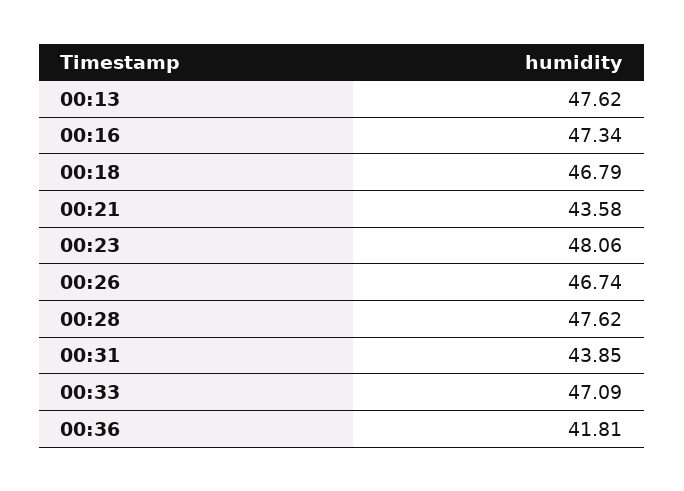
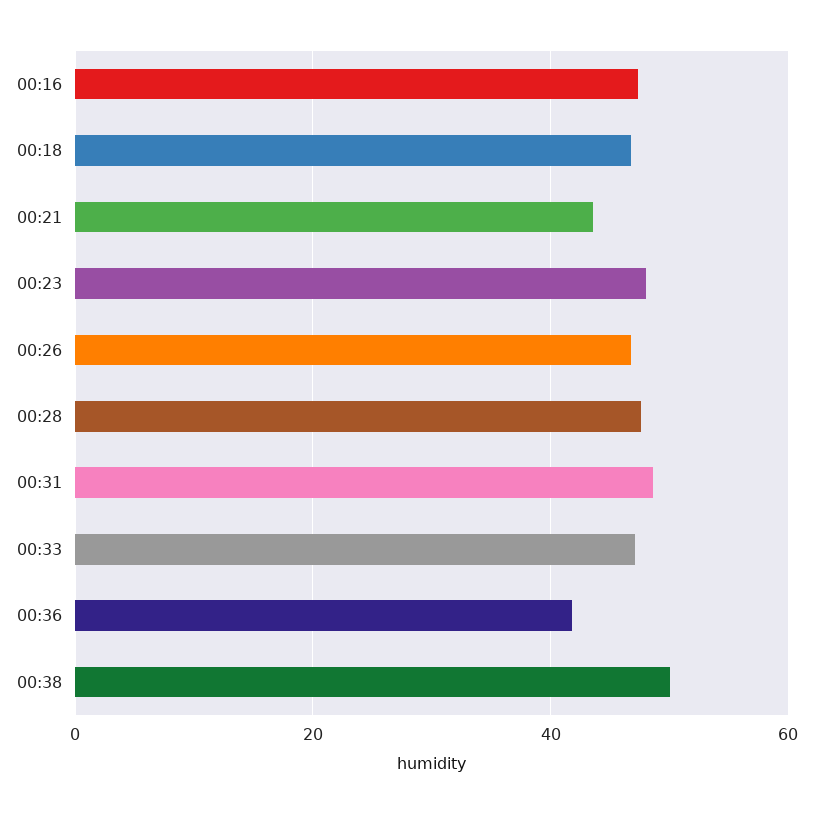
00:13: 47.62 -> none
00:31: 43.85 -> 48
00:38: none -> 50

